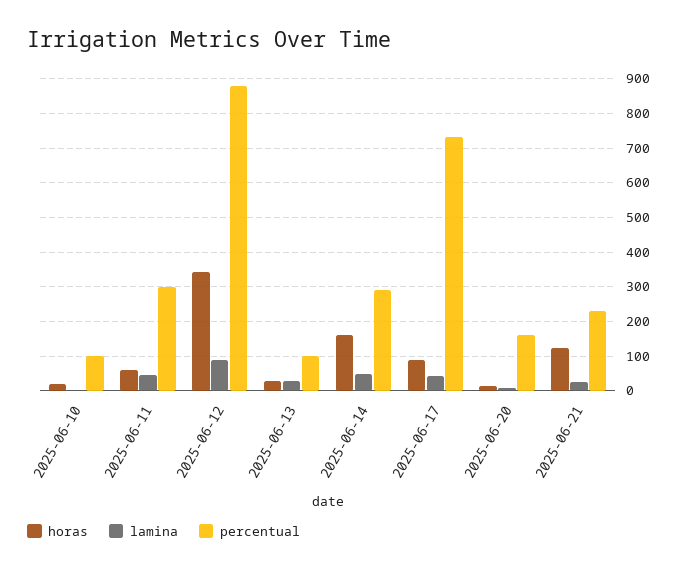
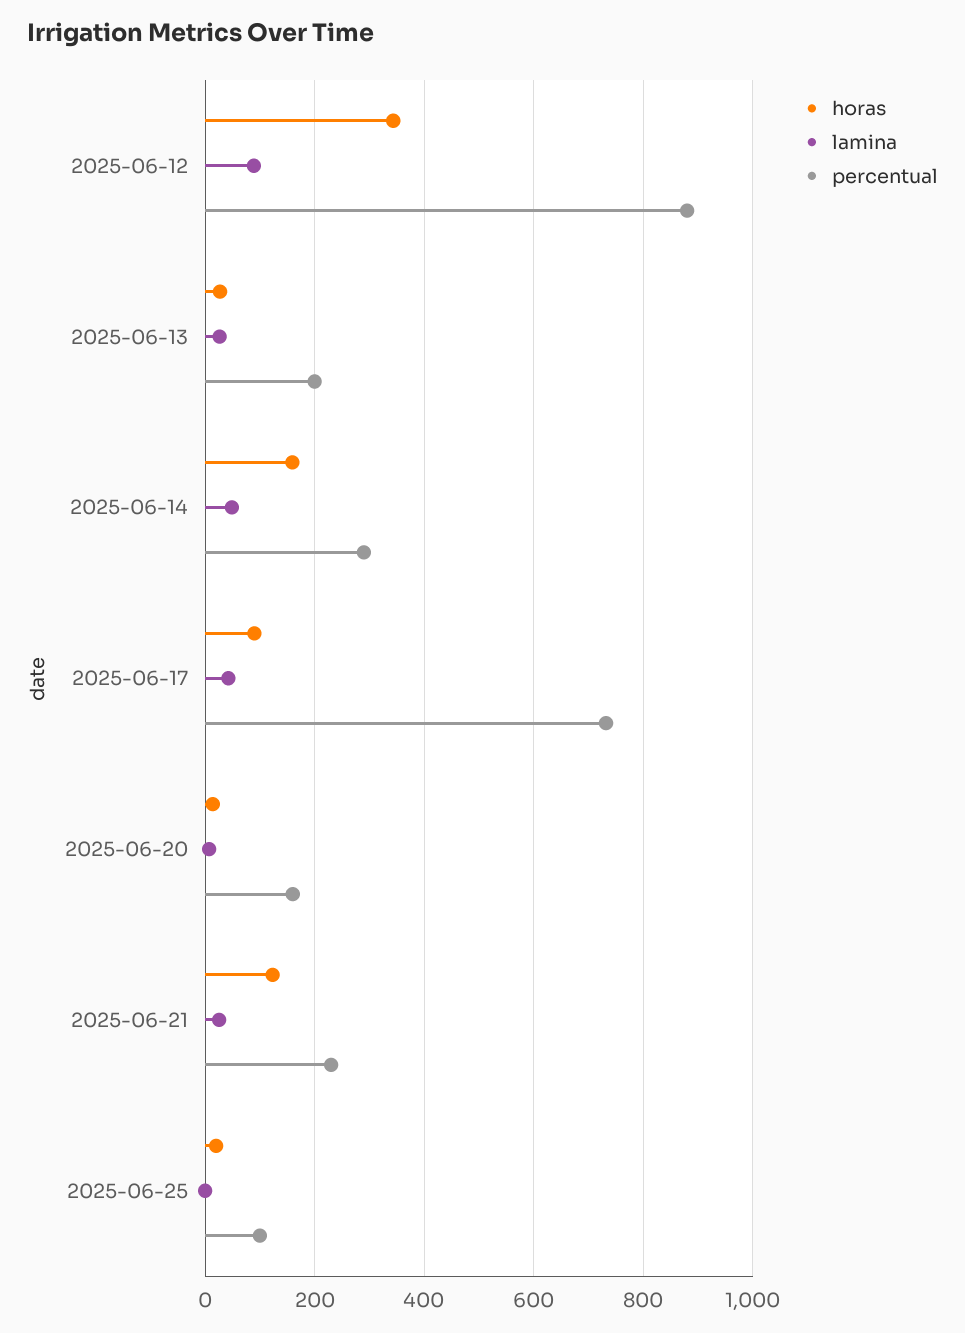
horas, 2025-06-10: 20 -> none
lamina, 2025-06-10: 0 -> none
percentual, 2025-06-10: 100 -> none
horas, 2025-06-11: 60 -> none
lamina, 2025-06-11: 40 -> none
percentual, 2025-06-11: 300 -> none
percentual, 2025-06-13: 100 -> 200
horas, 2025-06-25: none -> 20
lamina, 2025-06-25: none -> 0
percentual, 2025-06-25: none -> 100

